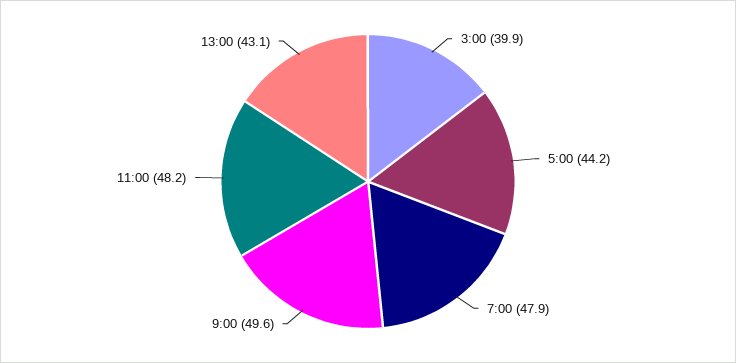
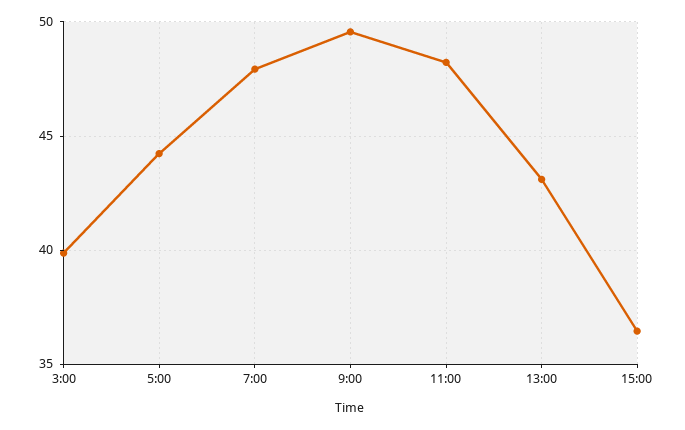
15:00: none -> 36.5

